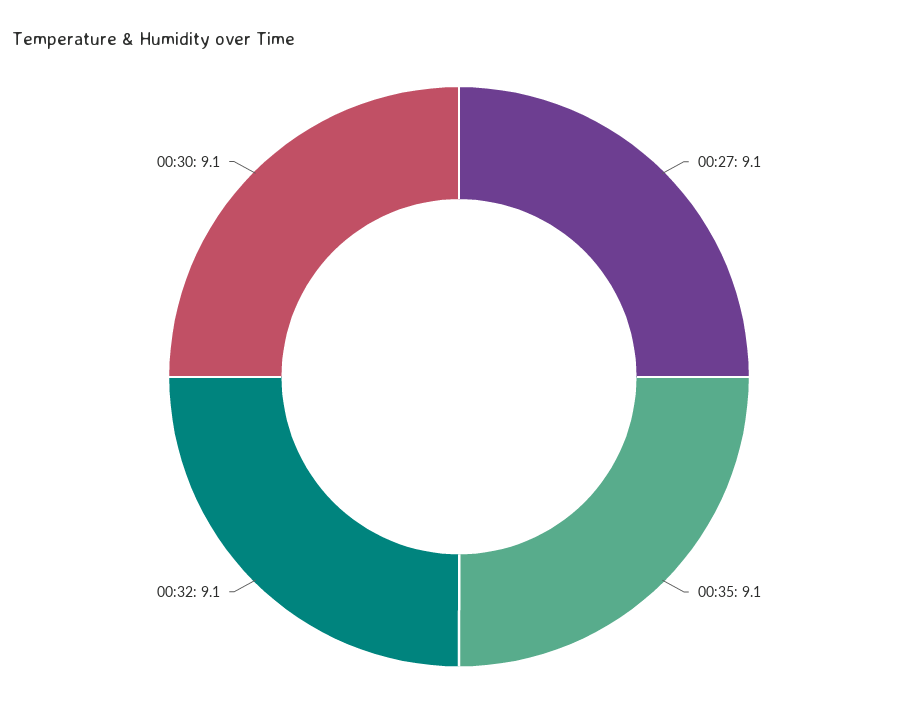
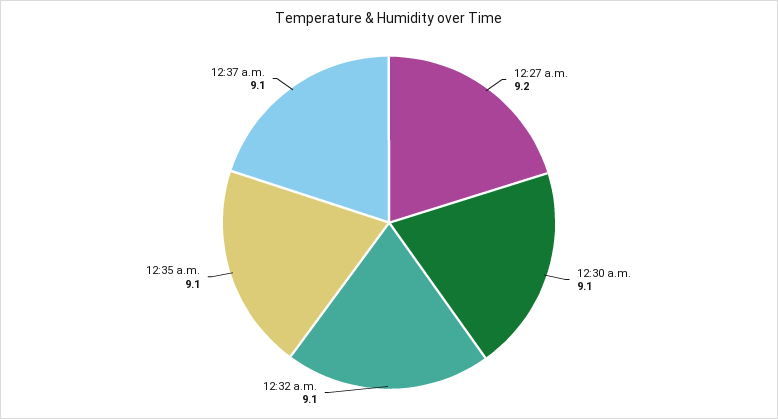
00:27: 9.1 -> 9.2
12:37 a.m.: none -> 9.1

